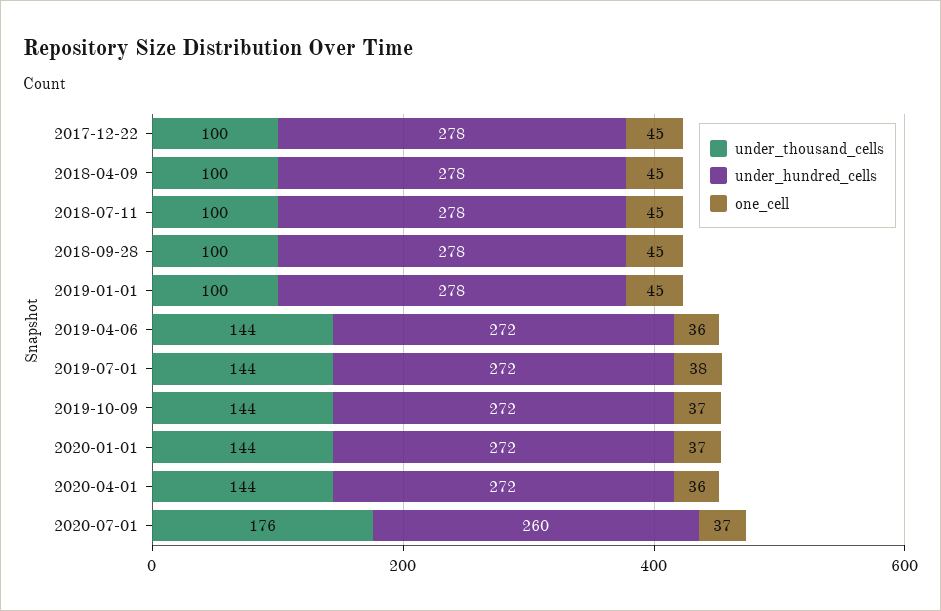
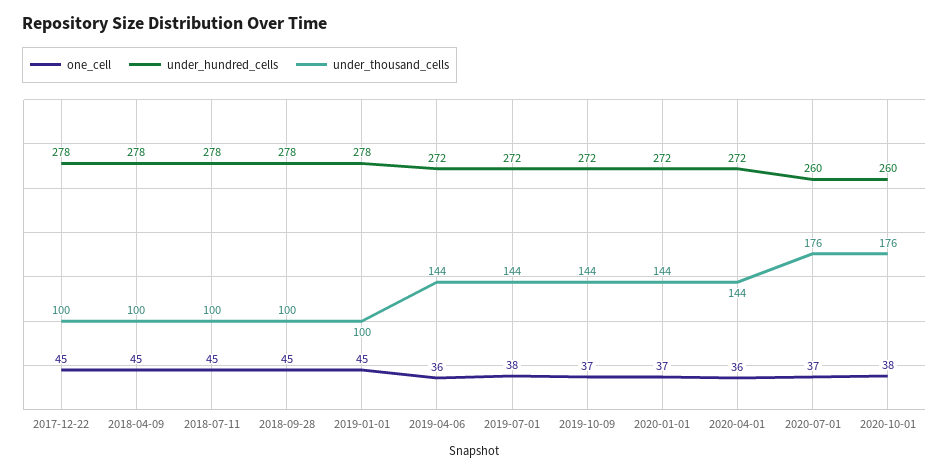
one_cell, 2020-10-01: none -> 38
under_hundred_cells, 2020-10-01: none -> 260
under_thousand_cells, 2020-10-01: none -> 176

